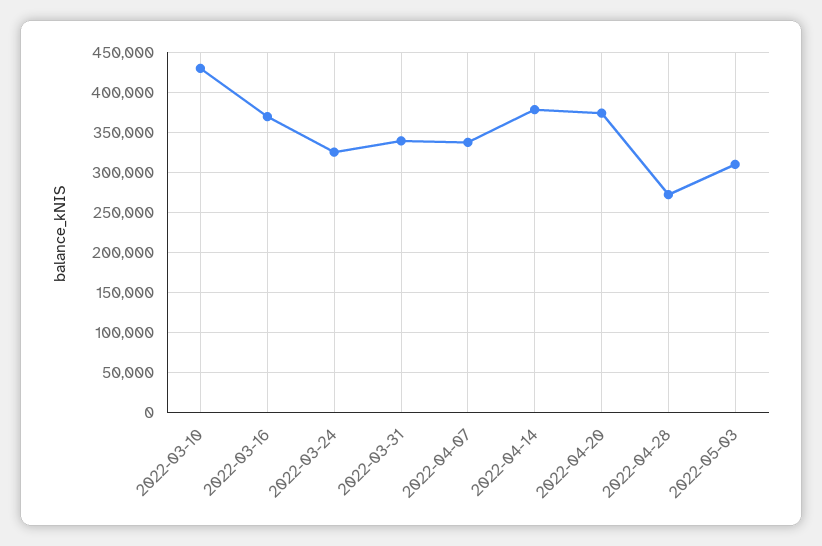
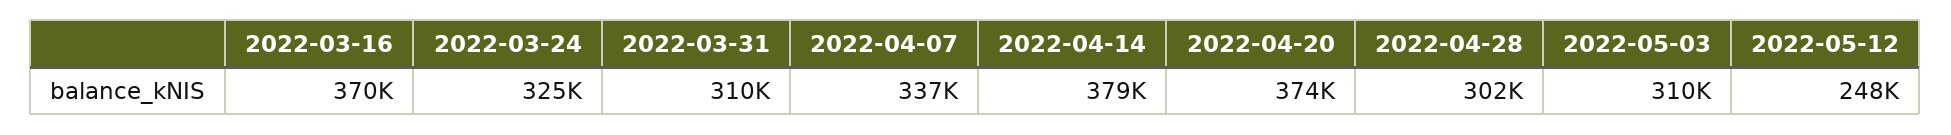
2022-03-10: 430000 -> none
2022-03-31: 340000 -> 310000
2022-04-28: 270000 -> 302000
2022-05-12: none -> 248000

